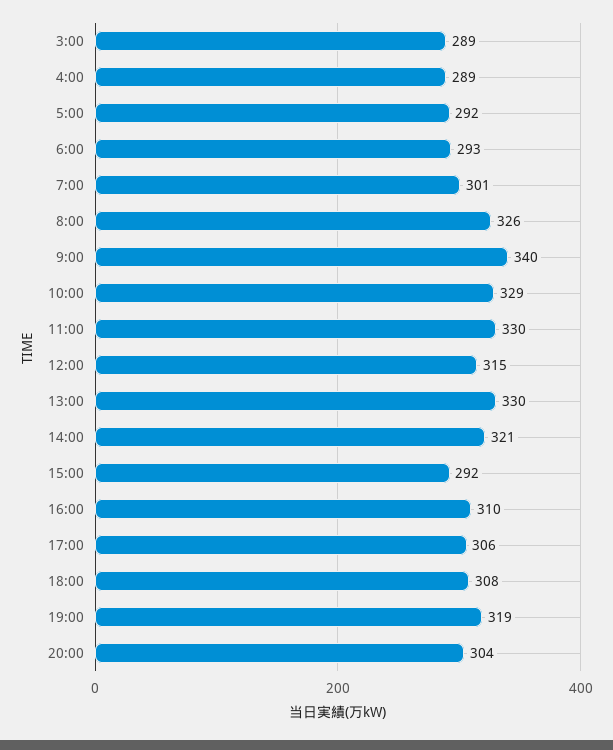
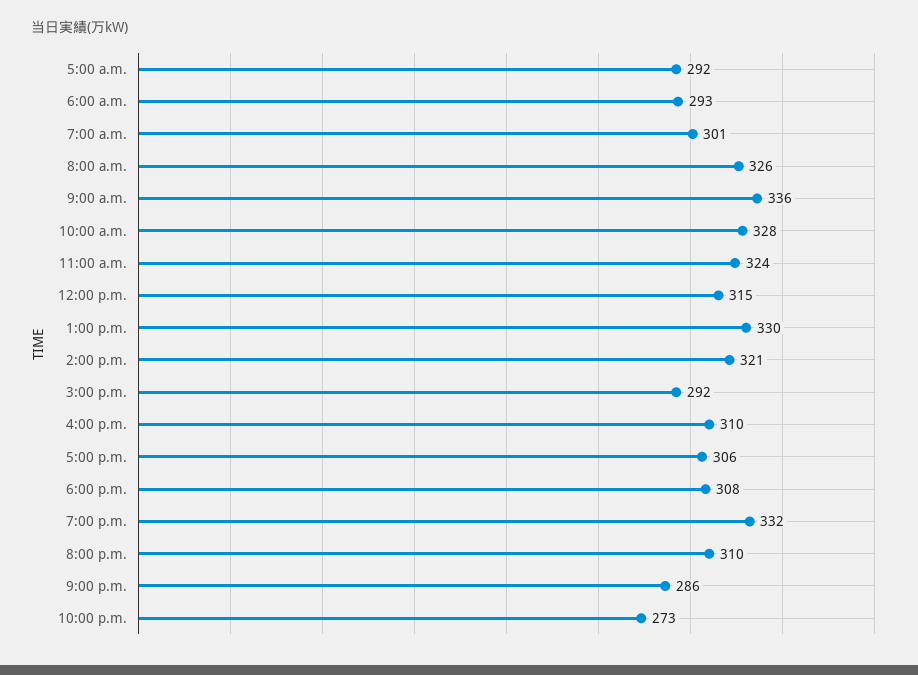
3:00: 289 -> none
4:00: 289 -> none
9:00: 340 -> 336
10:00: 329 -> 328
11:00: 330 -> 324
19:00: 319 -> 332
20:00: 304 -> 310
9:00 p.m.: none -> 286
10:00 p.m.: none -> 273

